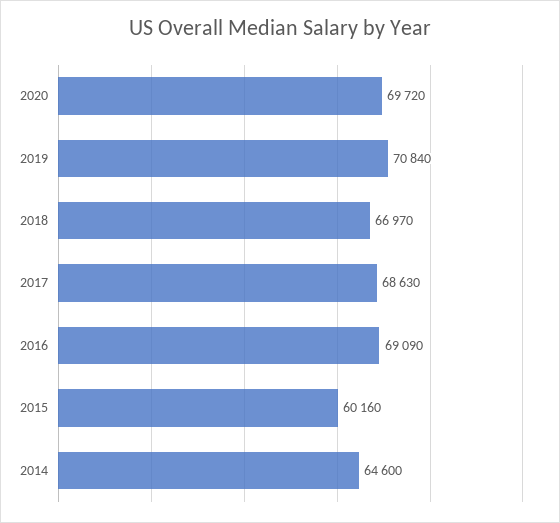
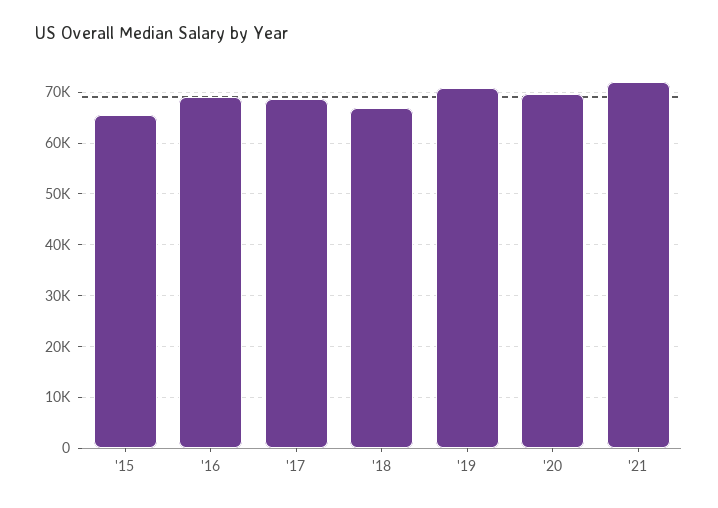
2015: 60160 -> 66000
2014: 64600 -> none
'21: none -> 72000

